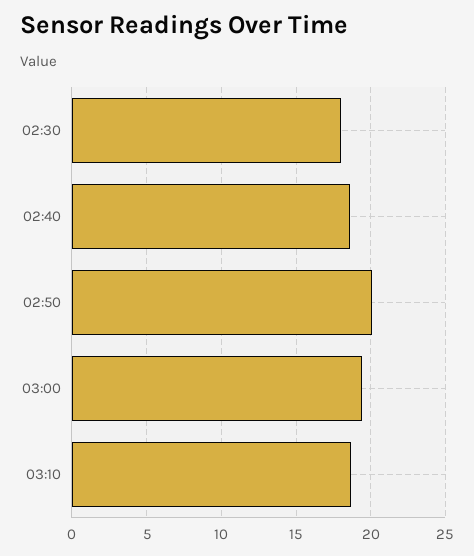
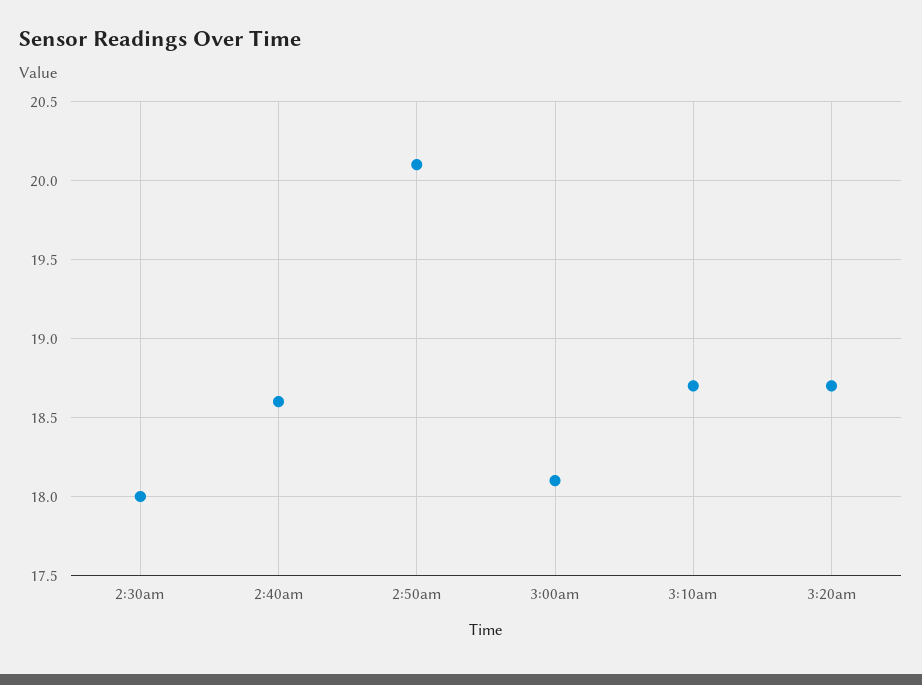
03:00: 19.5 -> 18.1
3:20am: none -> 18.7

